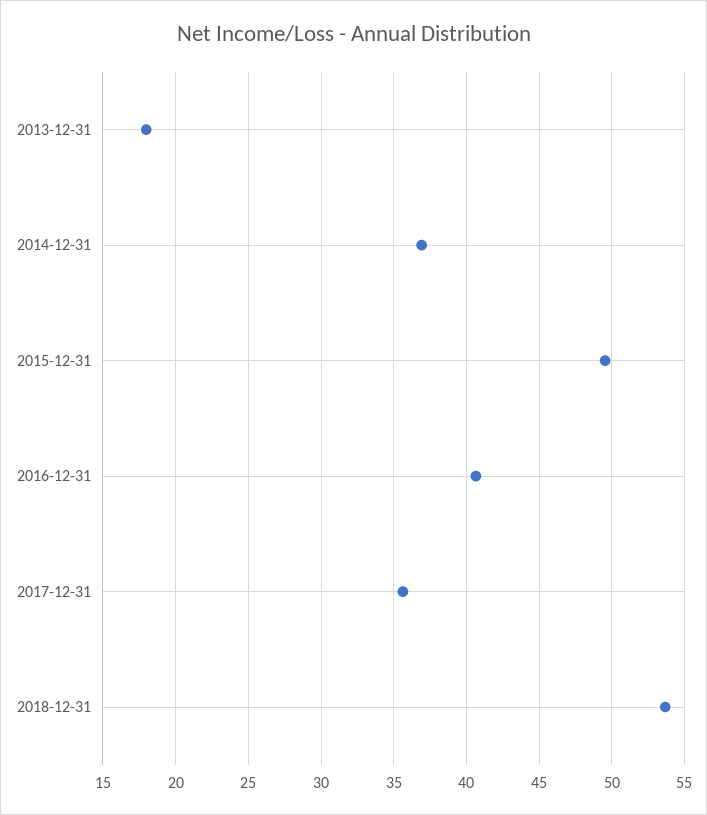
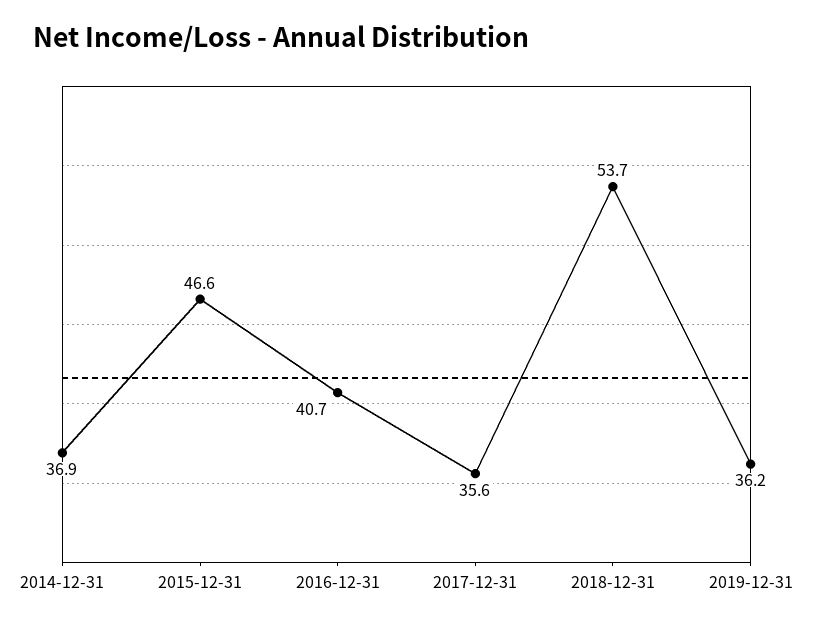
2013-12-31: 18 -> none
2015-12-31: 49.5 -> 46.6
2019-12-31: none -> 36.2

